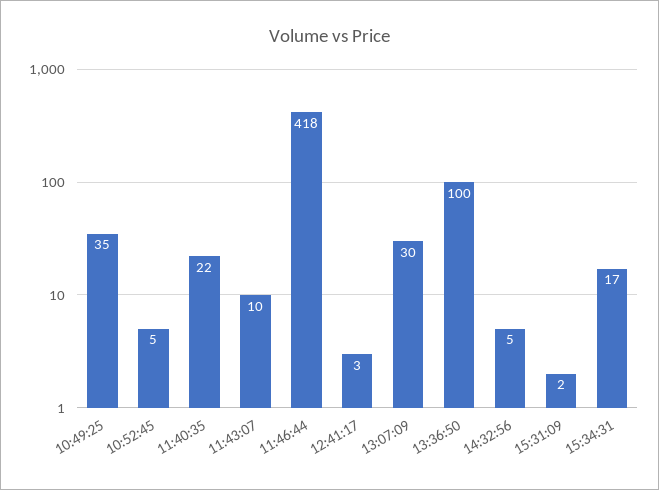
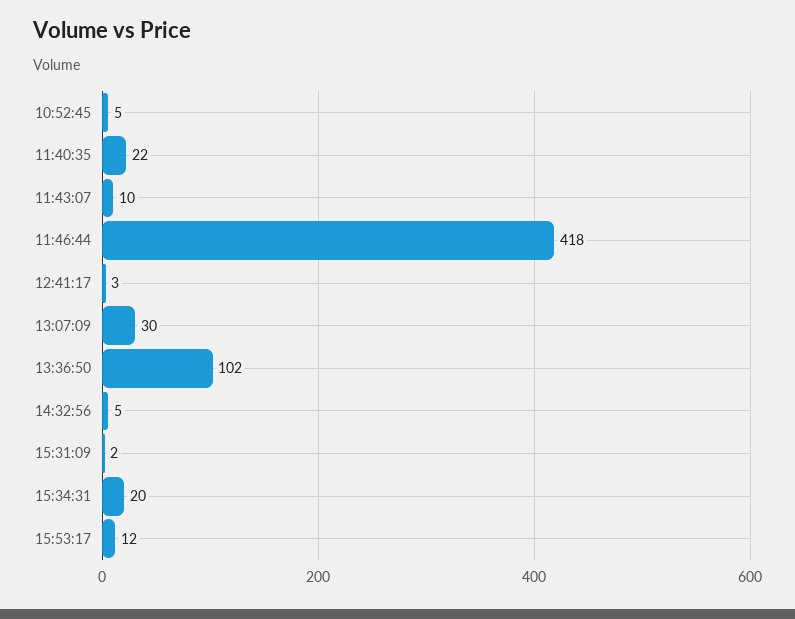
10:49:25: 35 -> none
13:36:50: 100 -> 102
15:34:31: 17 -> 20
15:53:17: none -> 12

